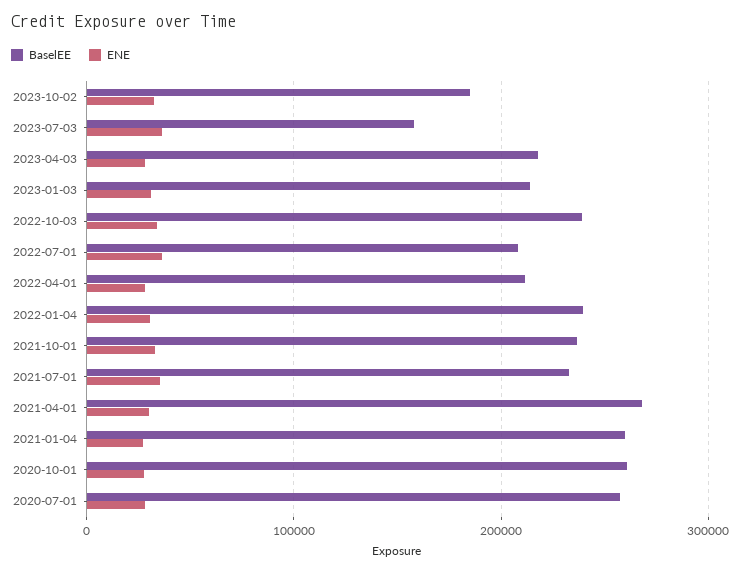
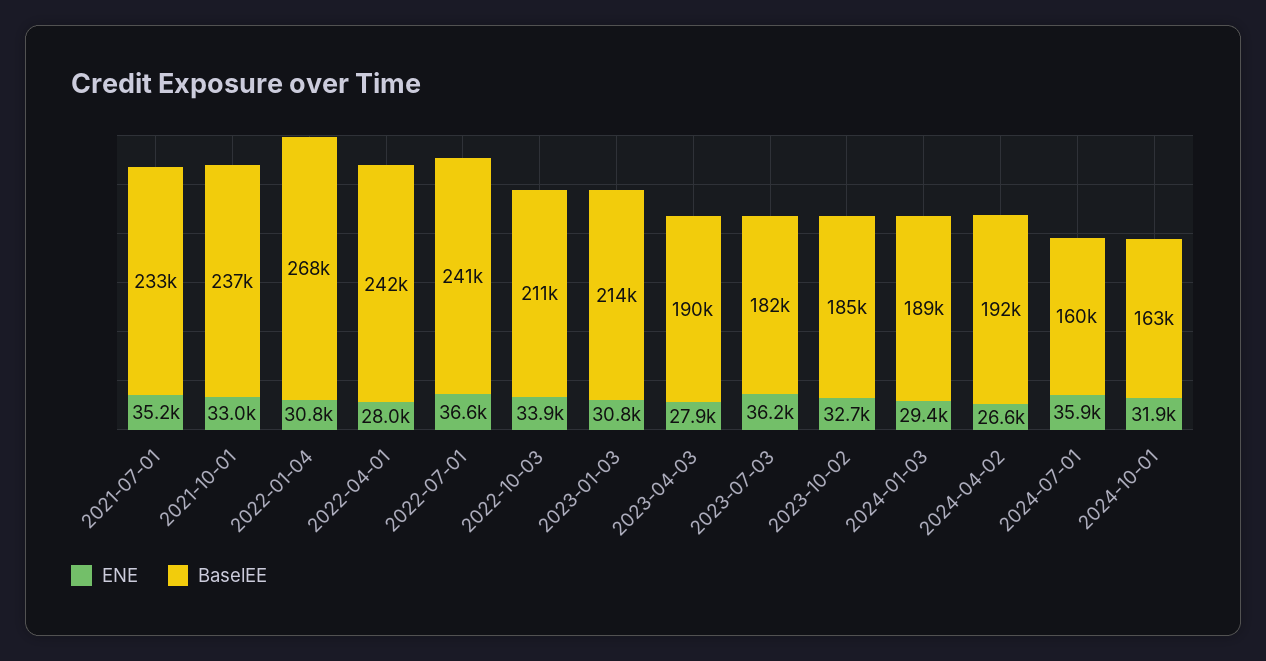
BaselEE, 2023-07-03: 160000 -> 182000
BaselEE, 2023-04-03: 220000 -> 190000
BaselEE, 2022-10-03: 240000 -> 211000
BaselEE, 2022-07-01: 210000 -> 241000
BaselEE, 2022-04-01: 210000 -> 242000
BaselEE, 2022-01-04: 240000 -> 268000
BaselEE, 2021-04-01: 270000 -> none
ENE, 2021-04-01: 30000 -> none
BaselEE, 2021-01-04: 260000 -> none
ENE, 2021-01-04: 30000 -> none
BaselEE, 2020-10-01: 260000 -> none
ENE, 2020-10-01: 30000 -> none
BaselEE, 2020-07-01: 260000 -> none
ENE, 2020-07-01: 30000 -> none
ENE, 2024-01-03: none -> 29400
BaselEE, 2024-01-03: none -> 189000
ENE, 2024-04-02: none -> 26600
BaselEE, 2024-04-02: none -> 192000
ENE, 2024-07-01: none -> 35900
BaselEE, 2024-07-01: none -> 160000
ENE, 2024-10-01: none -> 31900
BaselEE, 2024-10-01: none -> 163000

